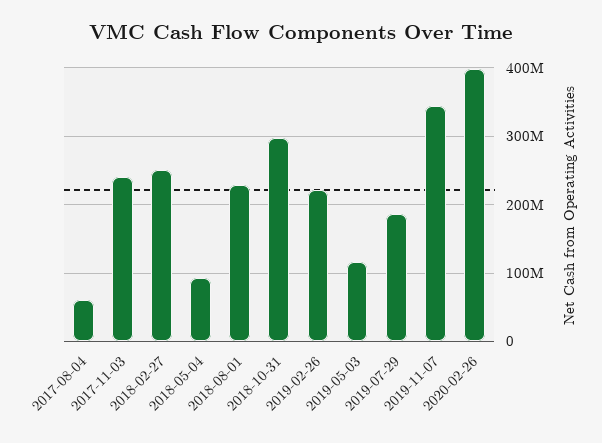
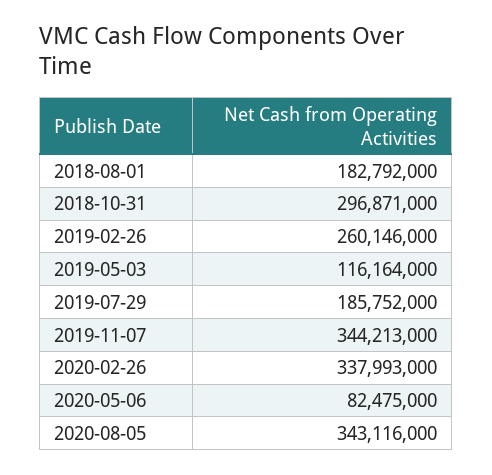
2017-08-04: 60000000 -> none
2017-11-03: 240000000 -> none
2018-02-27: 250000000 -> none
2018-05-04: 90000000 -> none
2018-08-01: 230000000 -> 182792000
2019-02-26: 220000000 -> 260146000
2020-02-26: 400000000 -> 337993000
2020-05-06: none -> 82475000
2020-08-05: none -> 343116000

